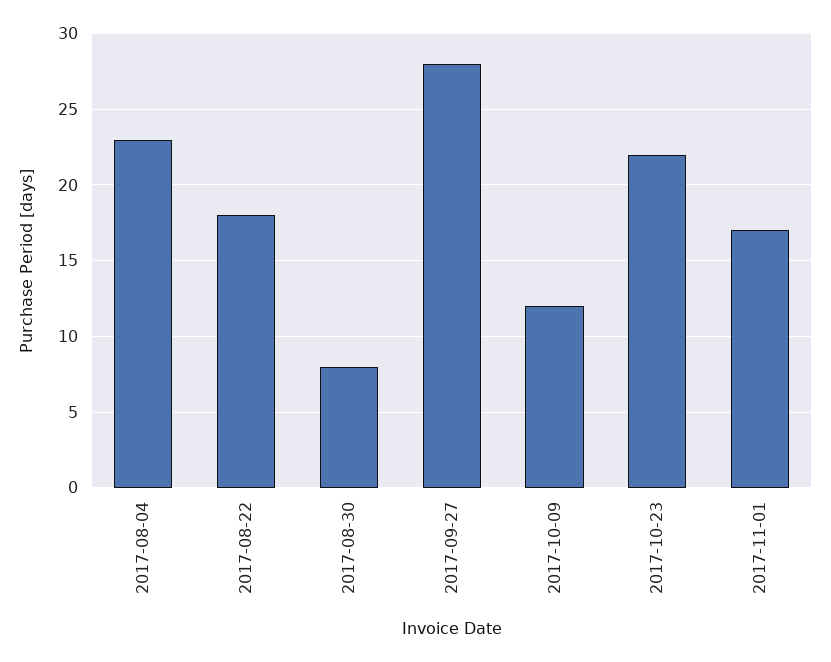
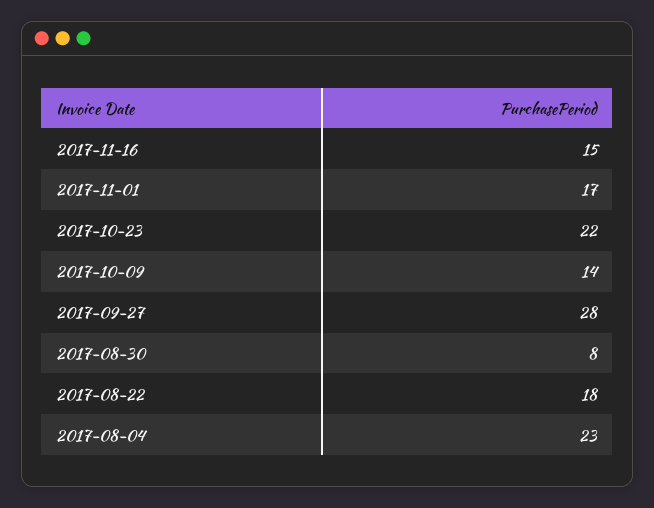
2017-10-09: 12 -> 14
2017-11-16: none -> 15

